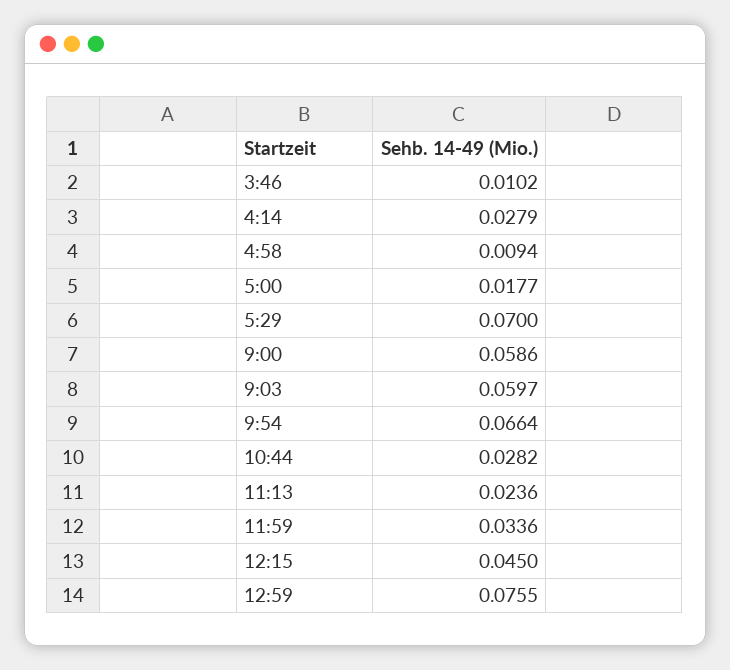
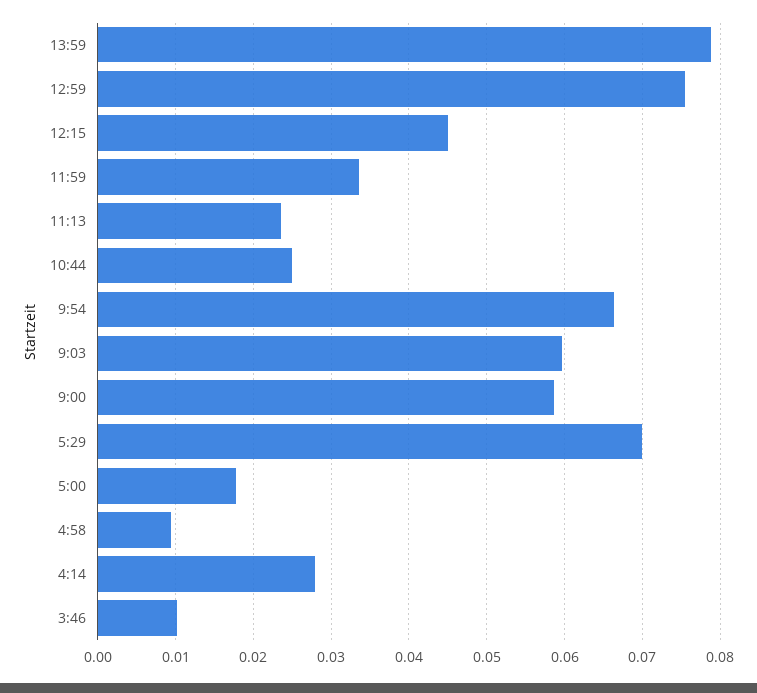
10:44: 0.0282 -> 0.025
13:59: none -> 0.079

